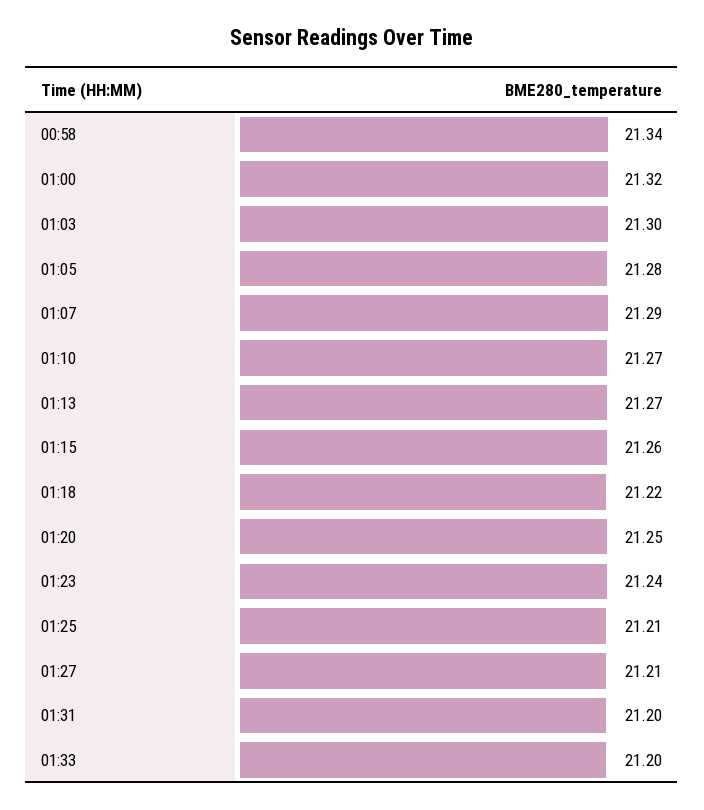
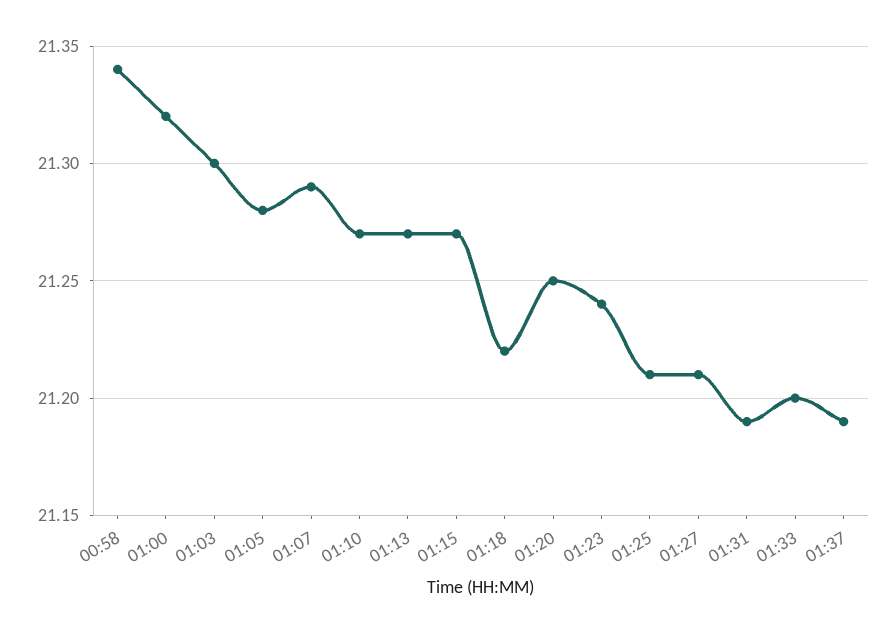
01:15: 21.26 -> 21.27
01:31: 21.2 -> 21.19
01:37: none -> 21.19

